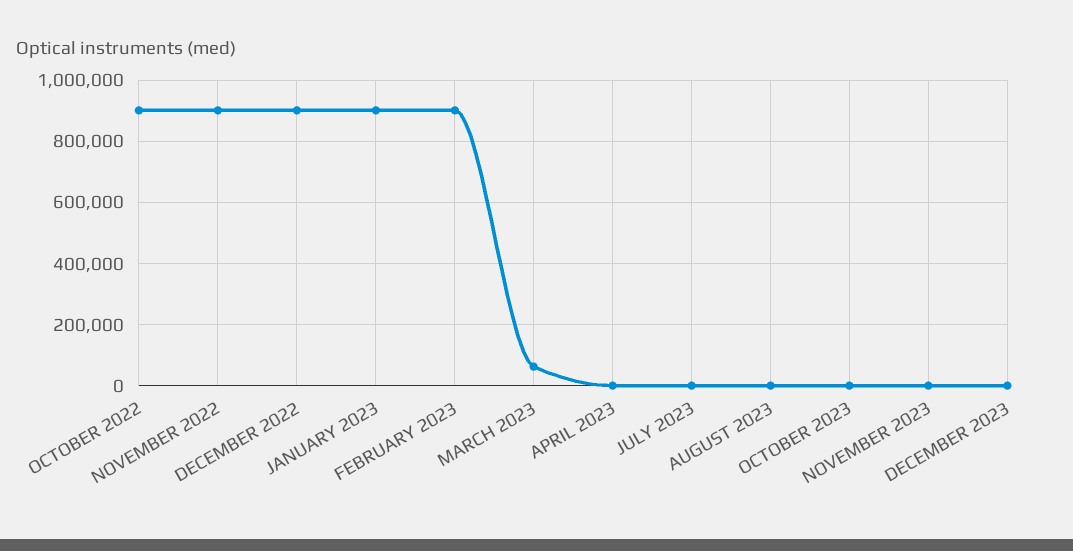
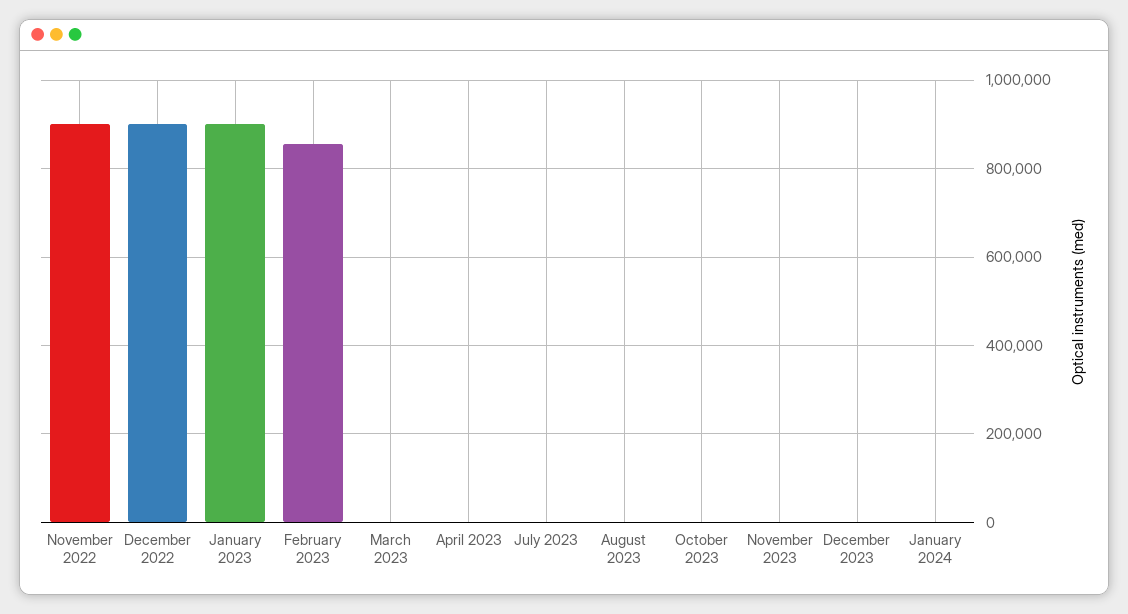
OCTOBER 2022: 900000 -> none
FEBRUARY 2023: 900000 -> 860000
MARCH 2023: 60000 -> 0
January 2024: none -> 0

